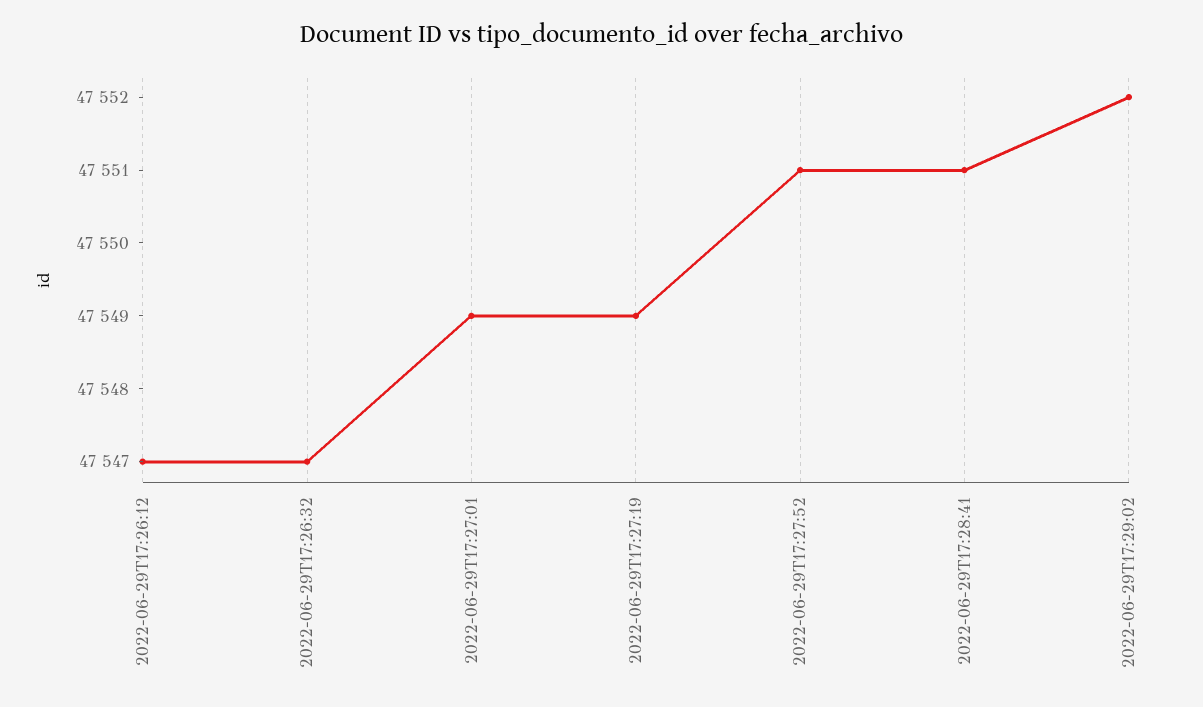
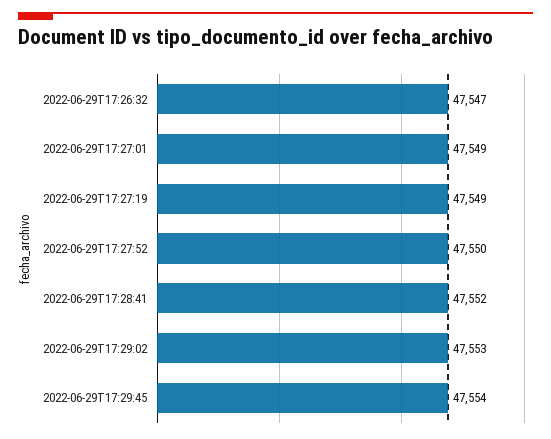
2022-06-29T17:26:12: 47547 -> none
2022-06-29T17:27:52: 47551 -> 47550
2022-06-29T17:28:41: 47551 -> 47552
2022-06-29T17:29:02: 47552 -> 47553
2022-06-29T17:29:45: none -> 47554

